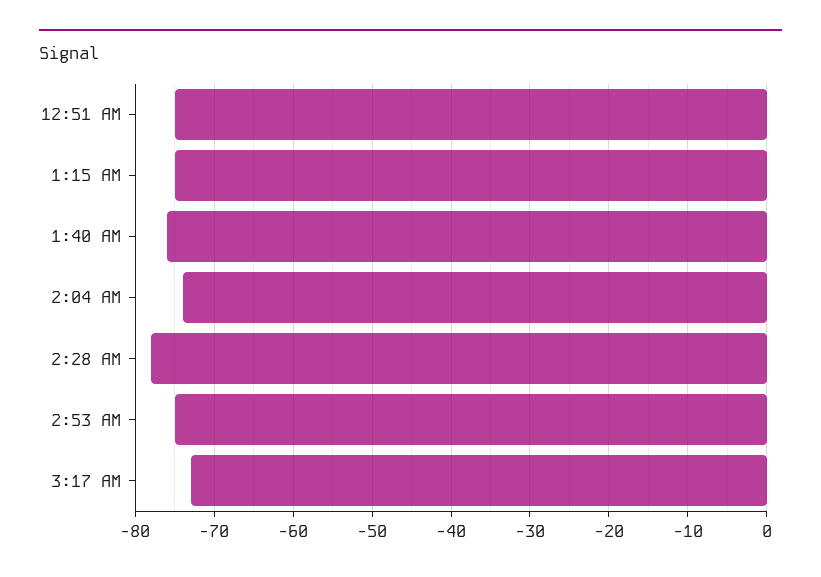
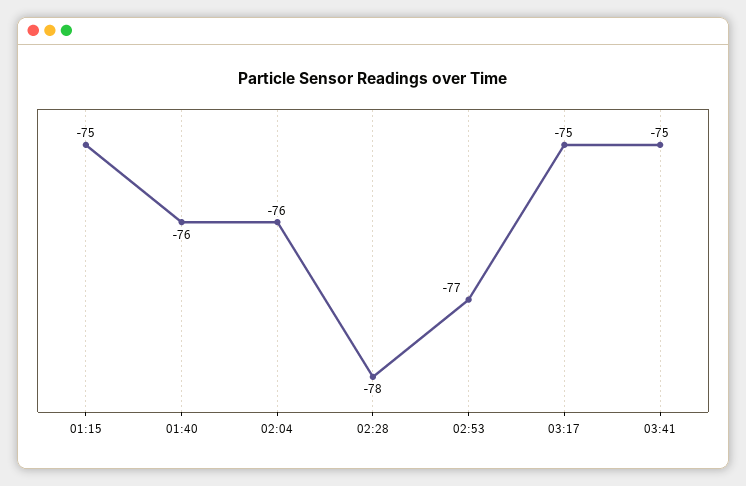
12:51 AM: -75 -> none
2:04 AM: -74 -> -76
2:53 AM: -75 -> -77
3:17 AM: -73 -> -75
03:41: none -> -75

